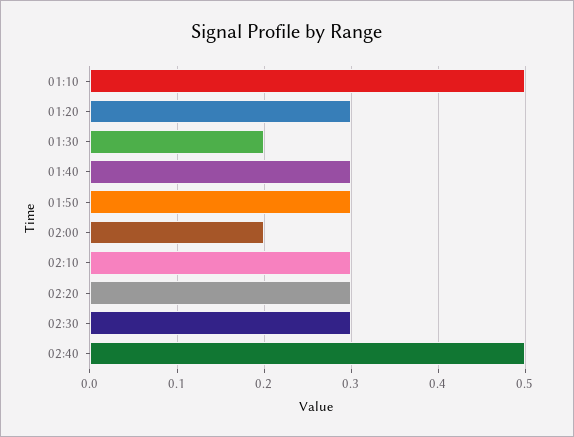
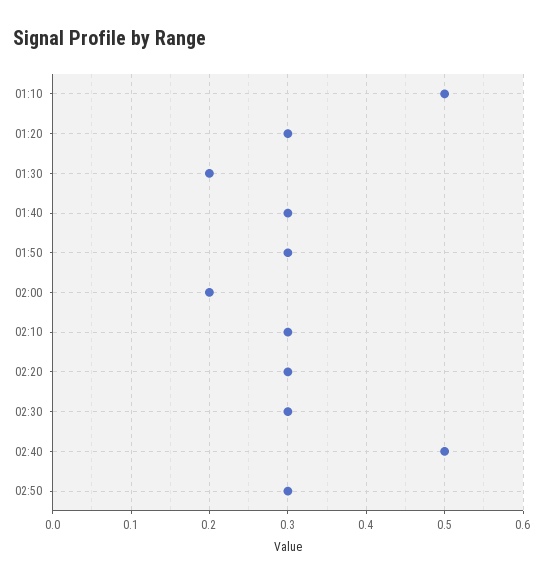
02:50: none -> 0.3

